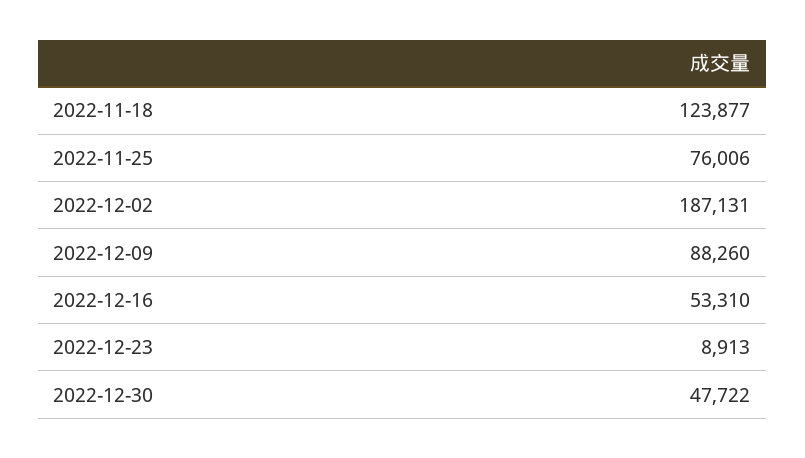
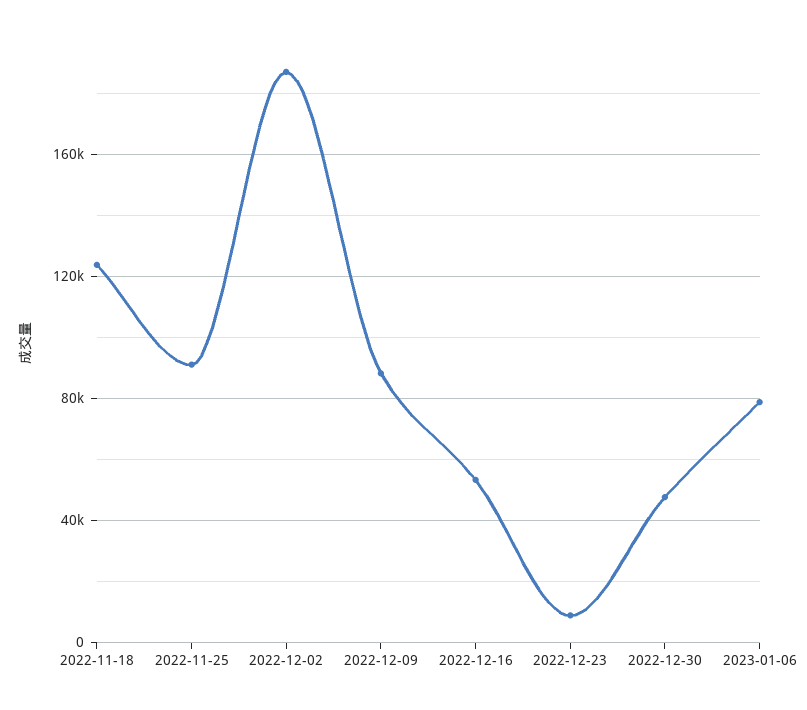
2022-11-25: 76006 -> 90000
2023-01-06: none -> 80000

